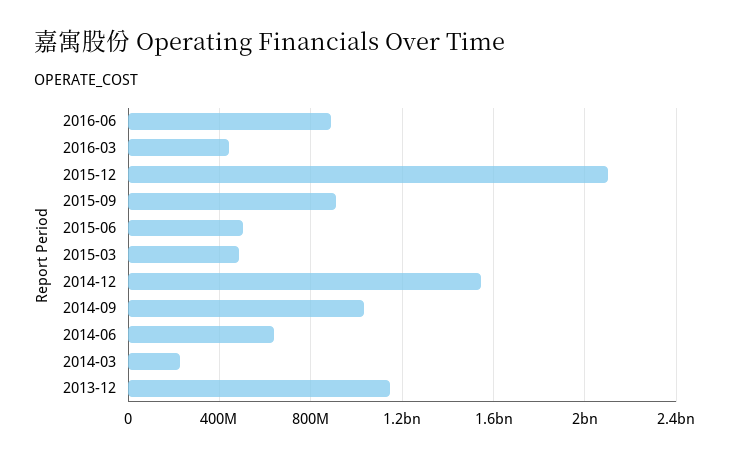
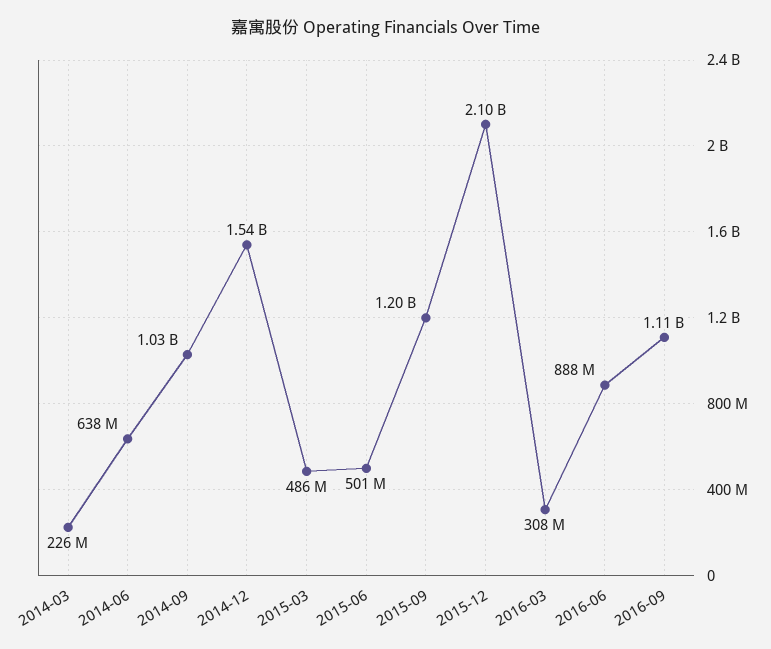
2016-03: 450000000 -> 308000000
2015-09: 900000000 -> 1200000000
2013-12: 1150000000 -> none
2016-09: none -> 1110000000

